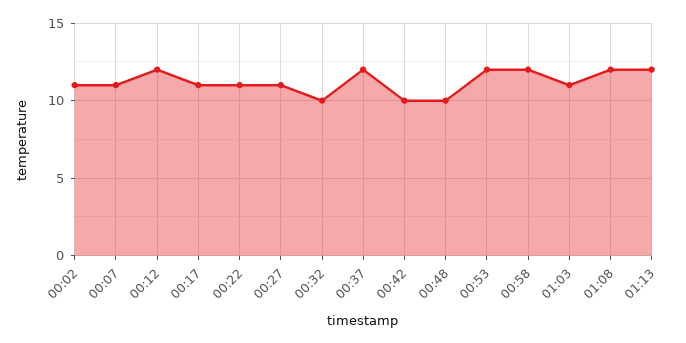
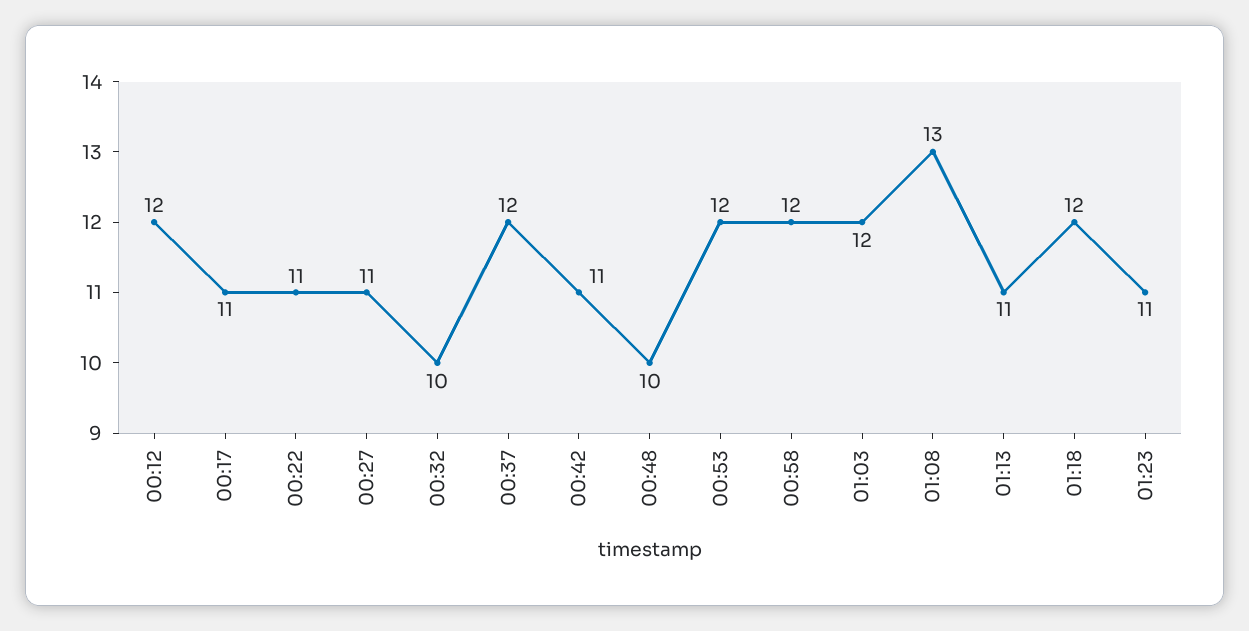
00:02: 11 -> none
00:07: 11 -> none
00:42: 10 -> 11
01:03: 11 -> 12
01:08: 12 -> 13
01:13: 12 -> 11
01:18: none -> 12
01:23: none -> 11

